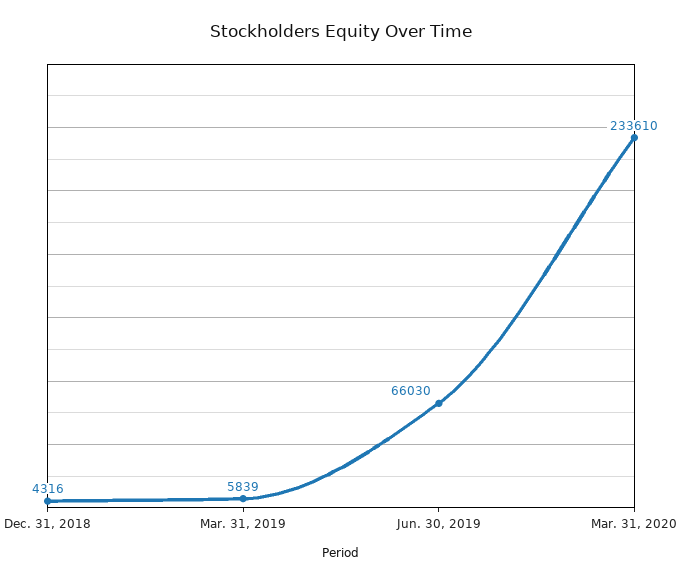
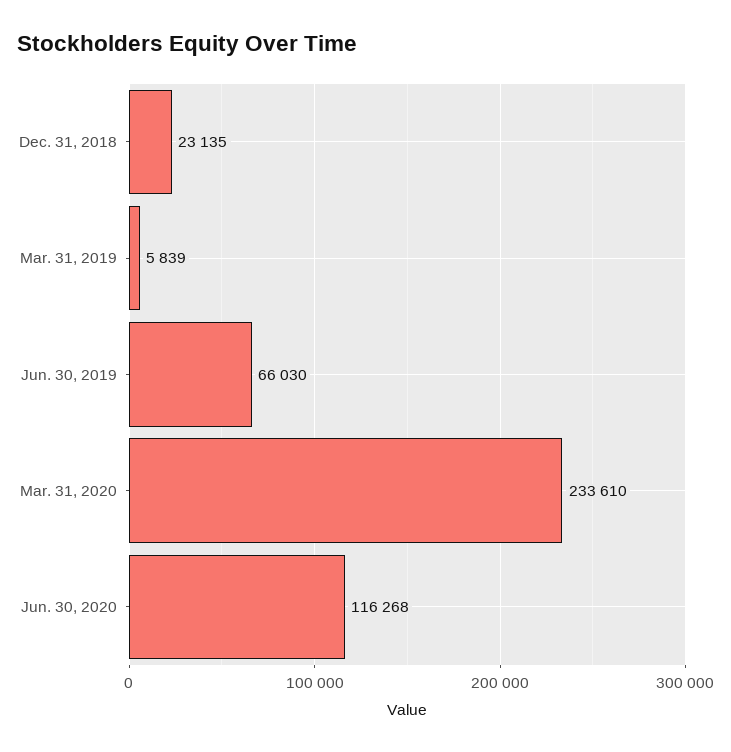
Dec. 31, 2018: 4316 -> 23135
Jun. 30, 2020: none -> 116268

